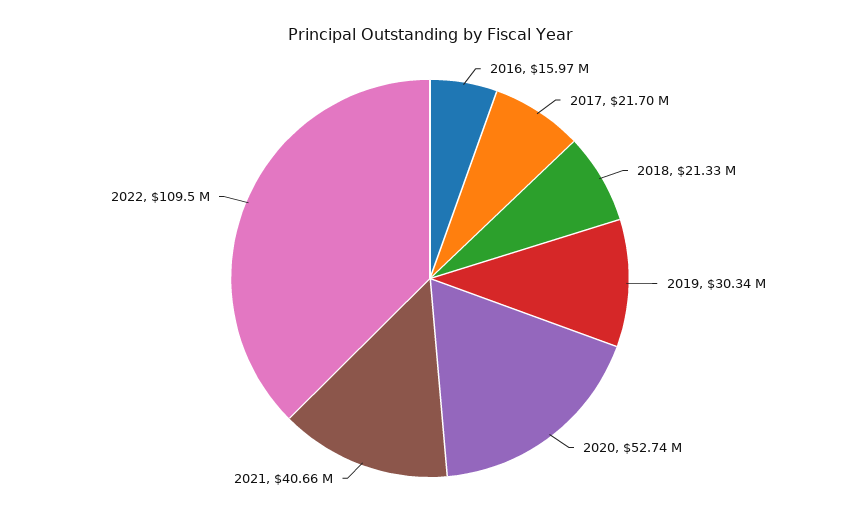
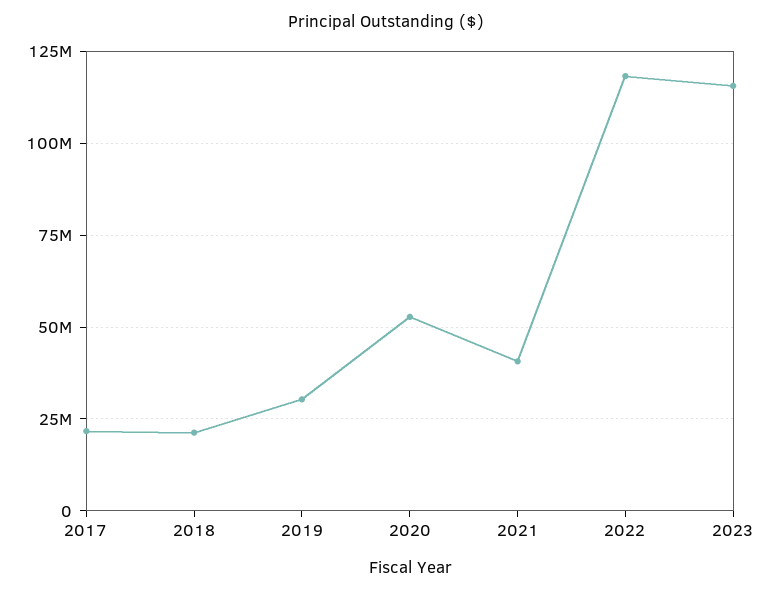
2016: 15970000 -> none
2022: 109500000 -> 117500000
2023: none -> 115000000

